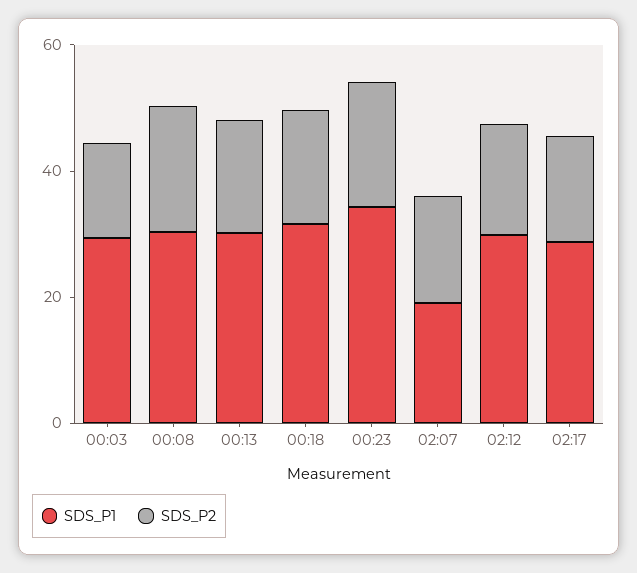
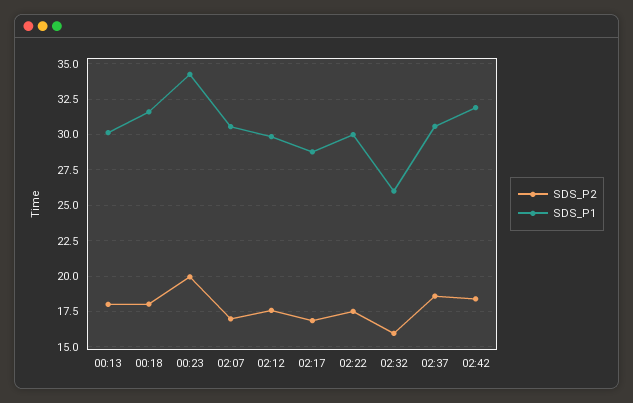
SDS_P1, 00:03: 30 -> none
SDS_P2, 00:03: 15 -> none
SDS_P1, 00:08: 30 -> none
SDS_P2, 00:08: 20 -> none
SDS_P1, 02:07: 20 -> 30.5
SDS_P2, 02:22: none -> 17.5
SDS_P1, 02:22: none -> 30
SDS_P2, 02:32: none -> 16
SDS_P1, 02:32: none -> 26
SDS_P2, 02:37: none -> 18.5
SDS_P1, 02:37: none -> 30.5
SDS_P2, 02:42: none -> 18.5
SDS_P1, 02:42: none -> 32

